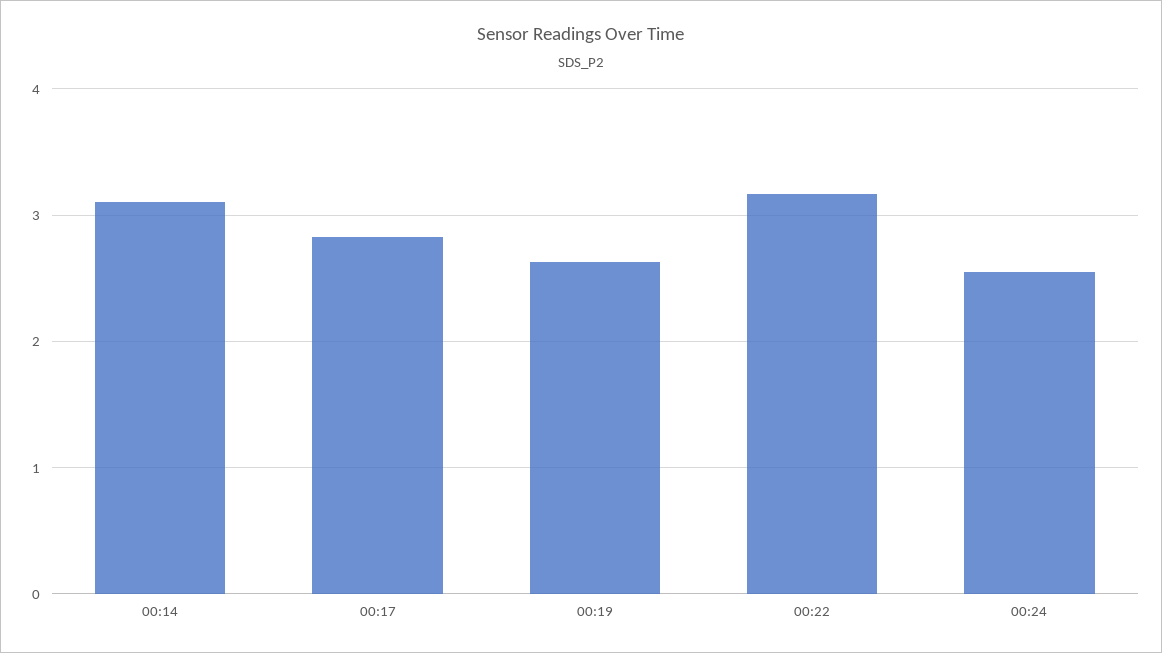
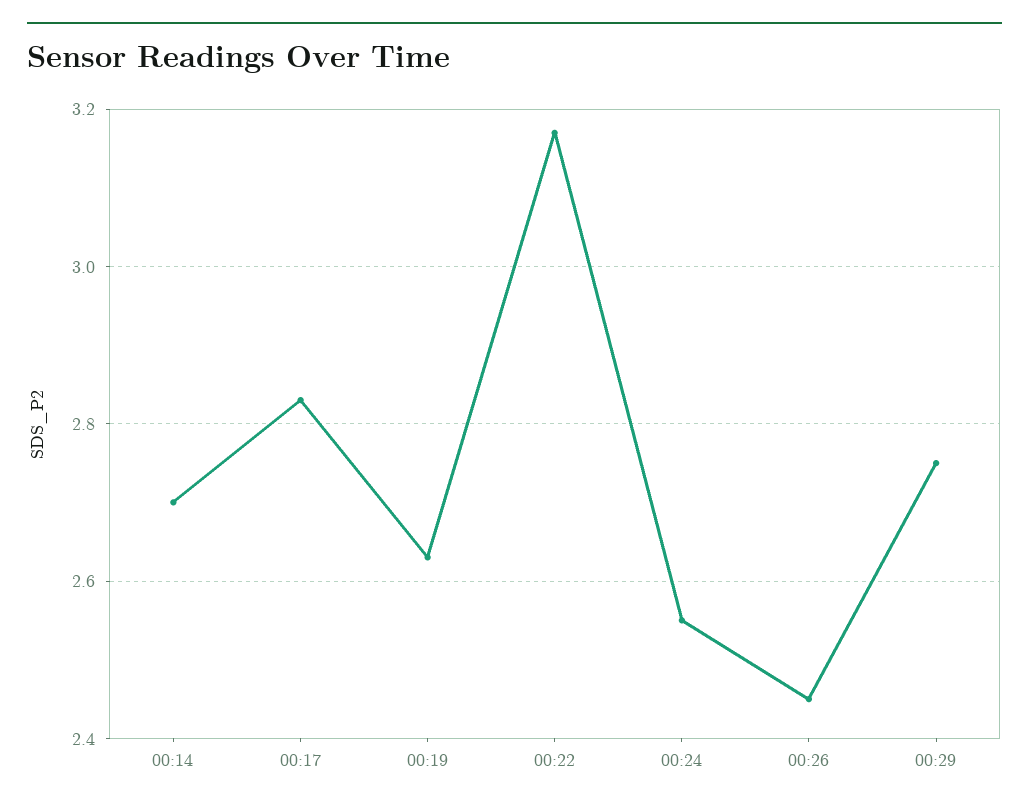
00:14: 3.1 -> 2.7
00:26: none -> 2.45
00:29: none -> 2.75

